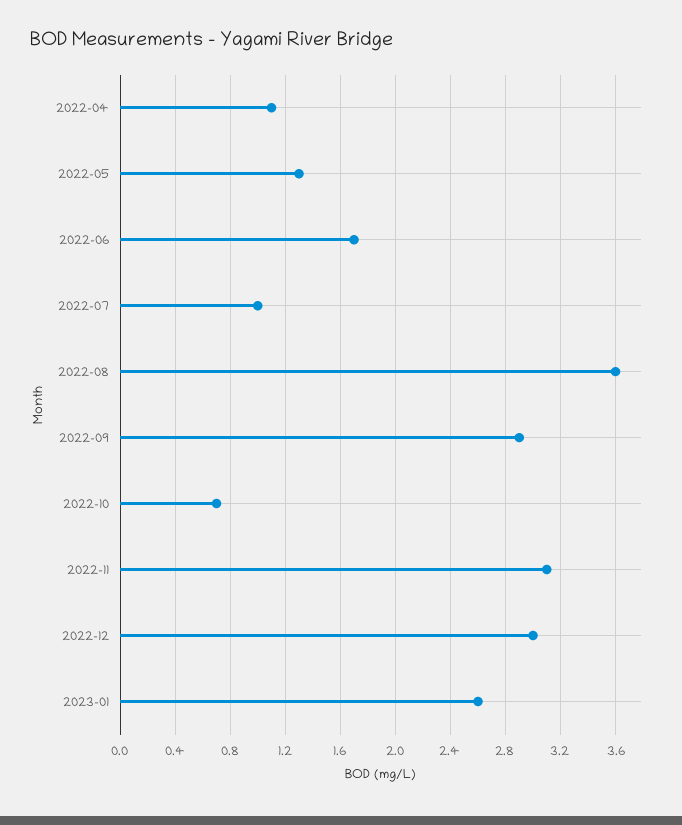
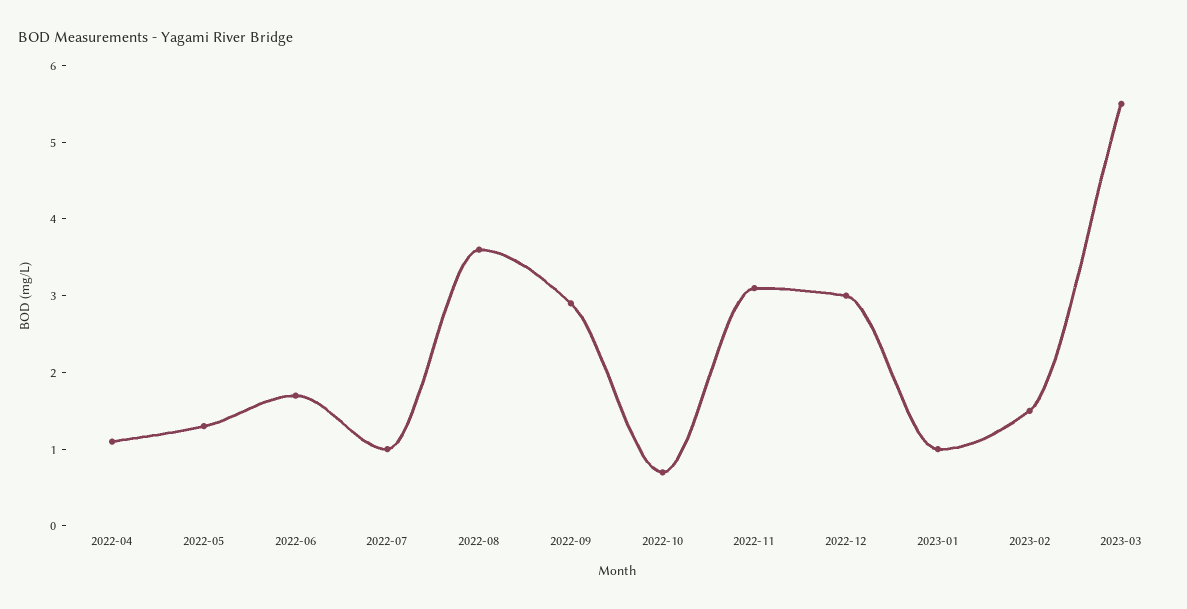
2023-01: 2.6 -> 1
2023-02: none -> 1.5
2023-03: none -> 5.5

